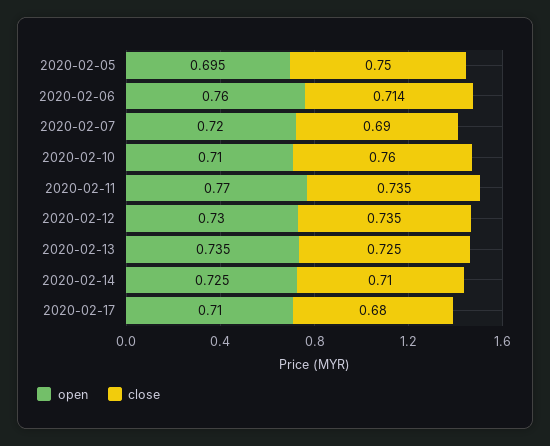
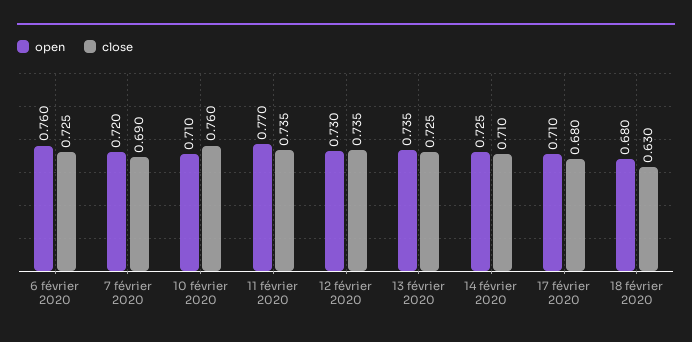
open, 2020-02-05: 0.695 -> none
close, 2020-02-05: 0.75 -> none
close, 2020-02-06: 0.714 -> 0.725
open, 18 février 2020: none -> 0.68
close, 18 février 2020: none -> 0.63

